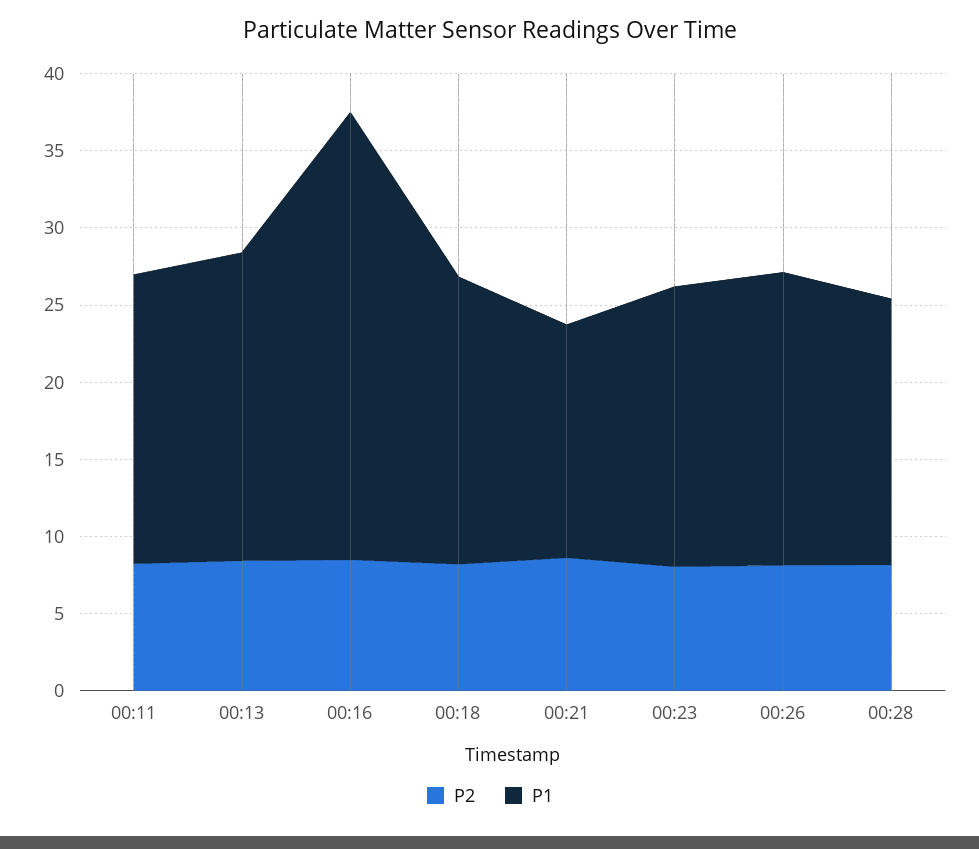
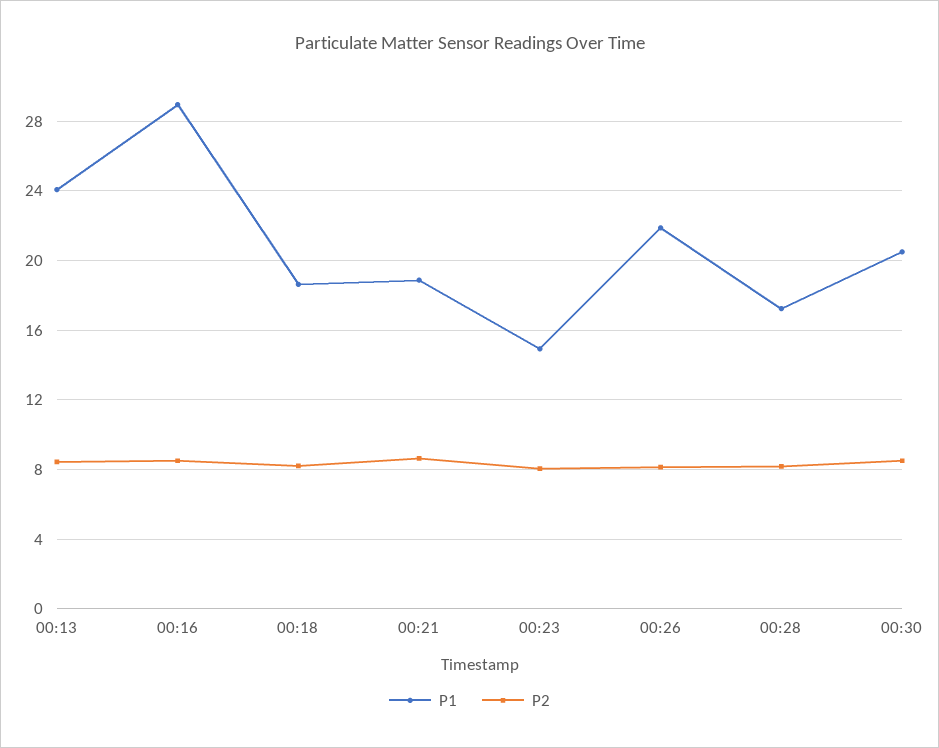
P2, 00:11: 8 -> none
P1, 00:11: 19 -> none
P1, 00:13: 20 -> 24
P1, 00:21: 15 -> 19
P1, 00:23: 18 -> 15
P1, 00:26: 19 -> 22
P1, 00:30: none -> 20.5
P2, 00:30: none -> 8.5

